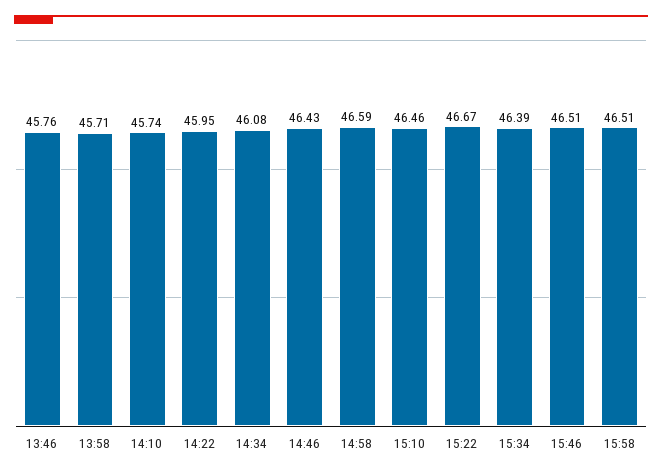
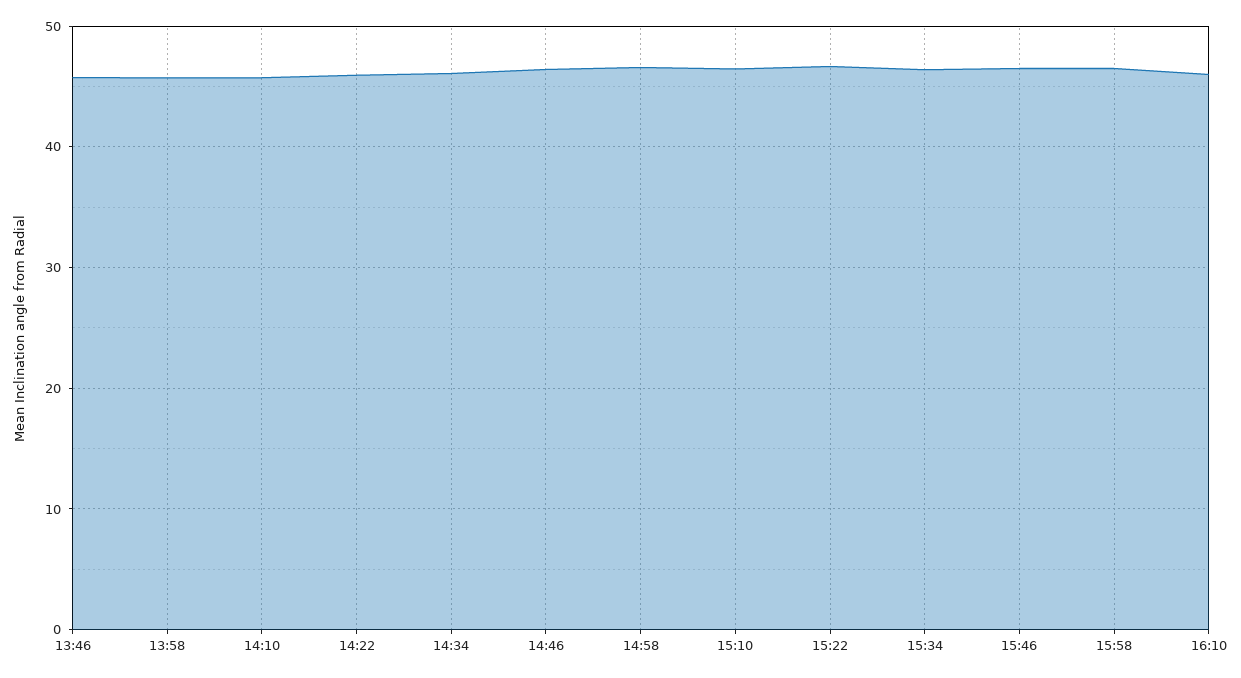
16:10: none -> 46

